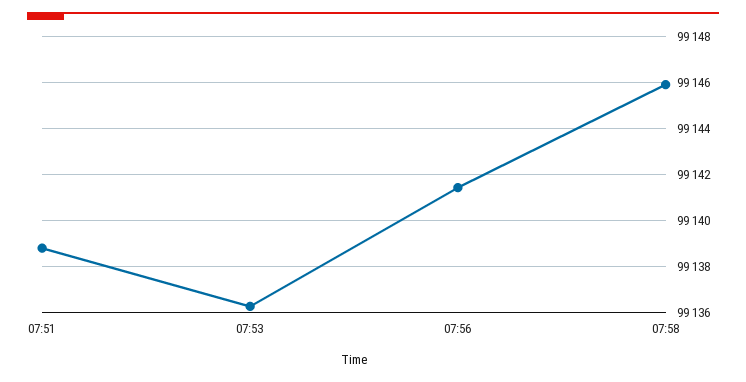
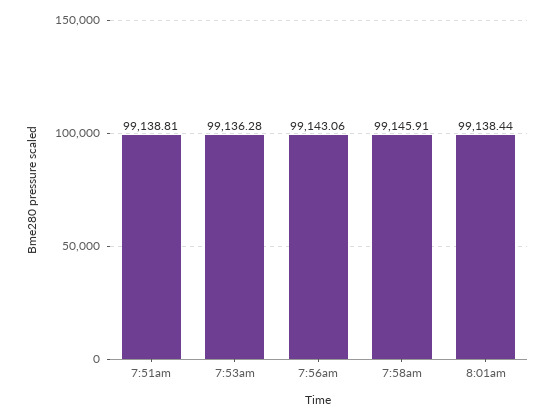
07:56: 99141.5 -> 99143.06
8:01am: none -> 99138.44

